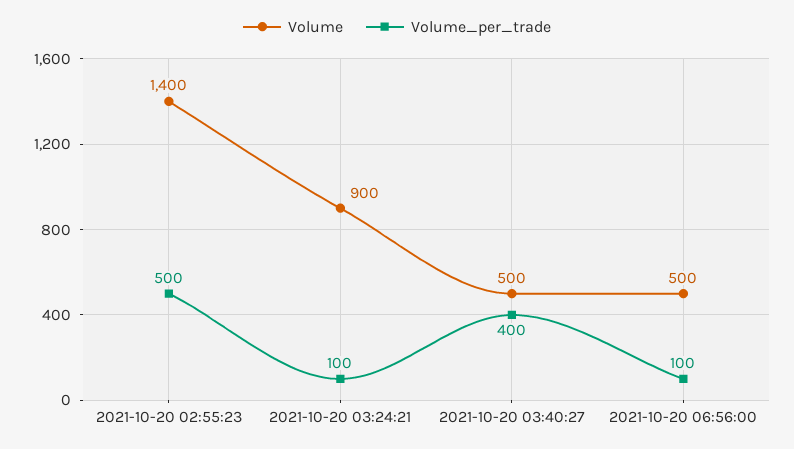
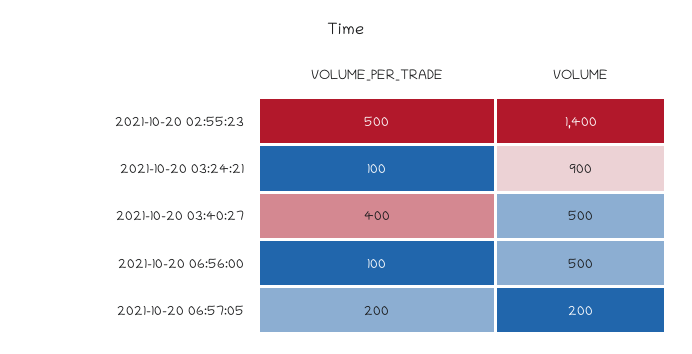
Volume_per_trade, 2021-10-20 06:57:05: none -> 200
Volume, 2021-10-20 06:57:05: none -> 200

